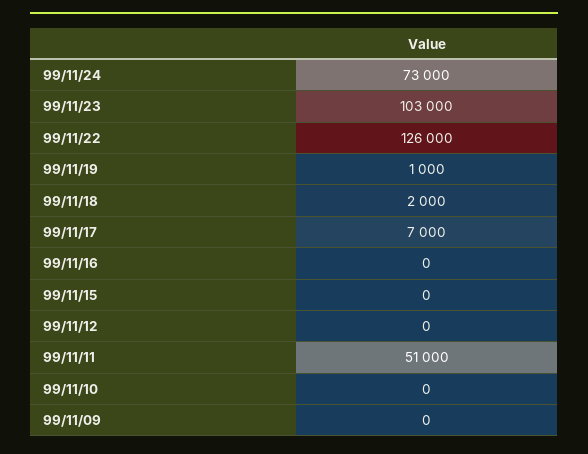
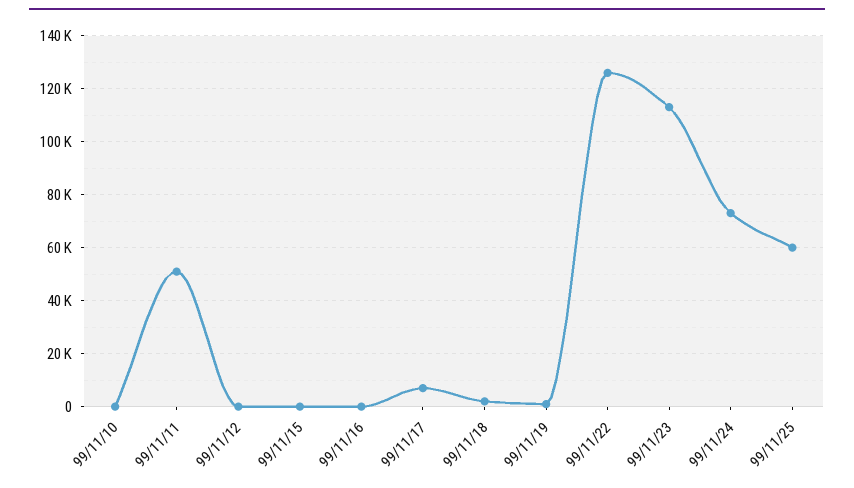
99/11/23: 103000 -> 112500
99/11/09: 0 -> none
99/11/25: none -> 60000

